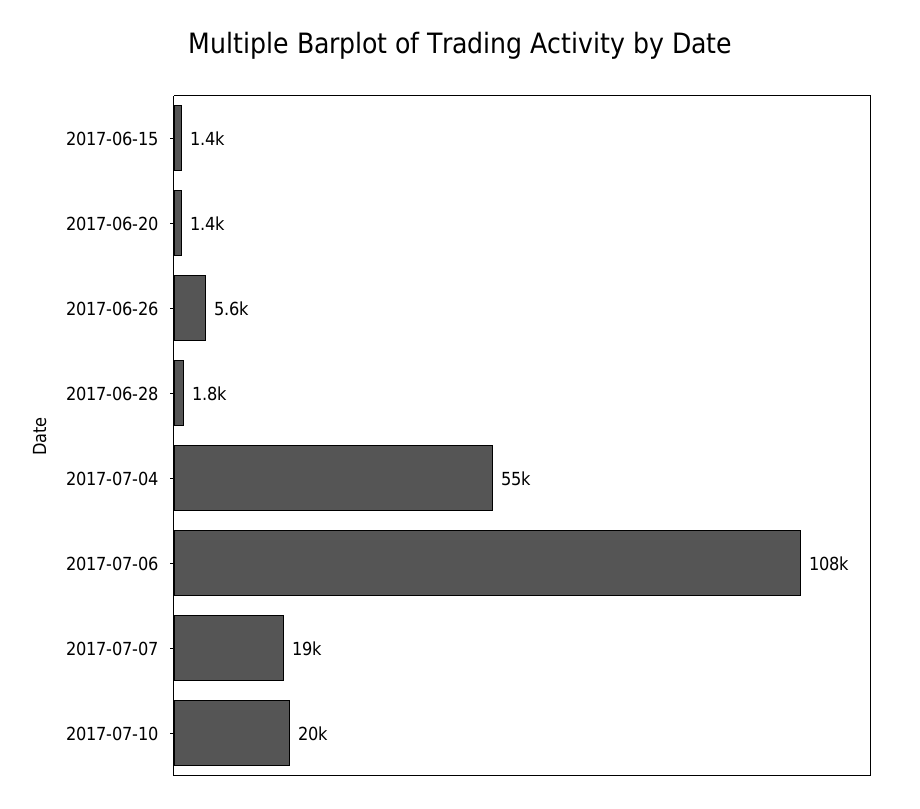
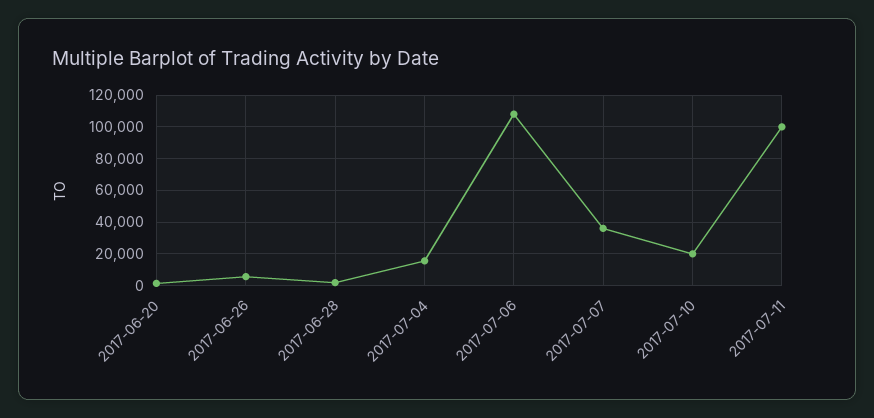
2017-06-15: 1400 -> none
2017-07-04: 55000 -> 15000
2017-07-07: 19000 -> 35000
2017-07-11: none -> 100000

